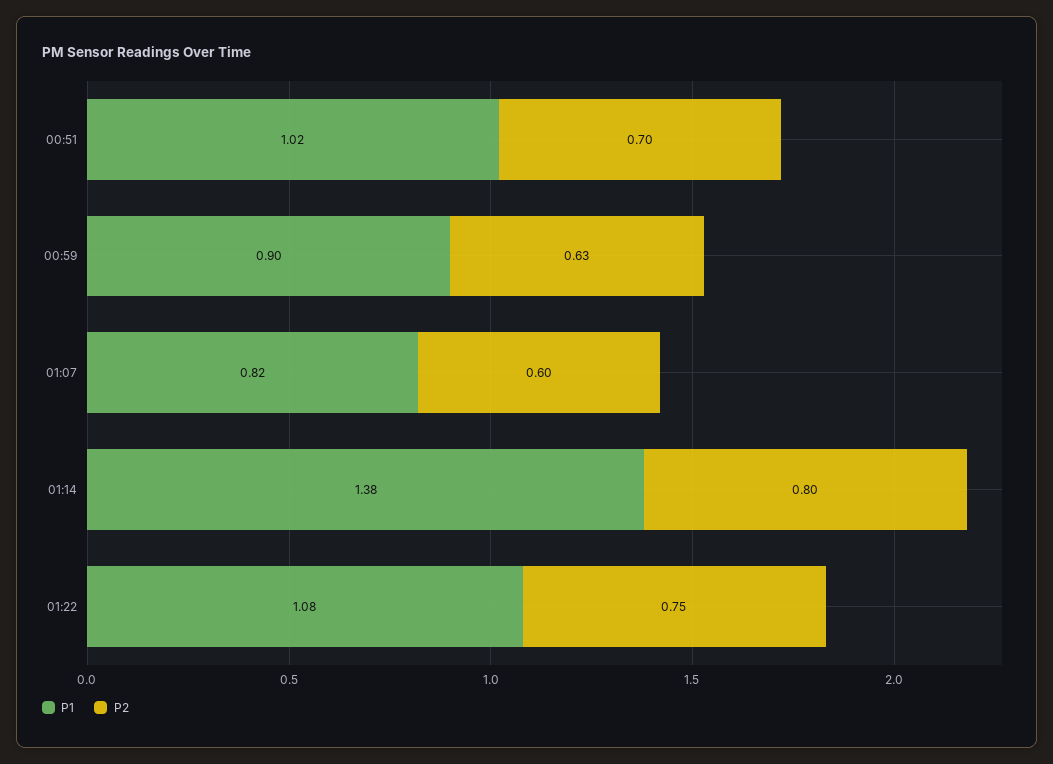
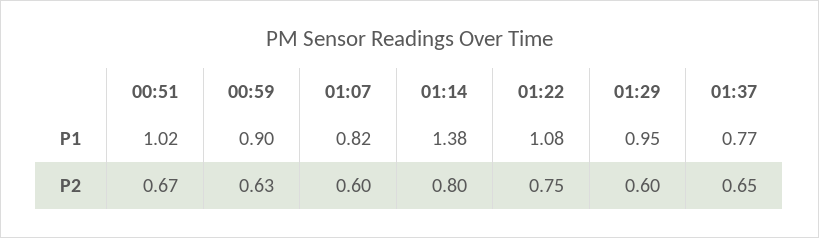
P2, 00:51: 0.7 -> 0.67
P1, 01:29: none -> 0.95
P1, 01:37: none -> 0.77
P2, 01:29: none -> 0.6
P2, 01:37: none -> 0.65

